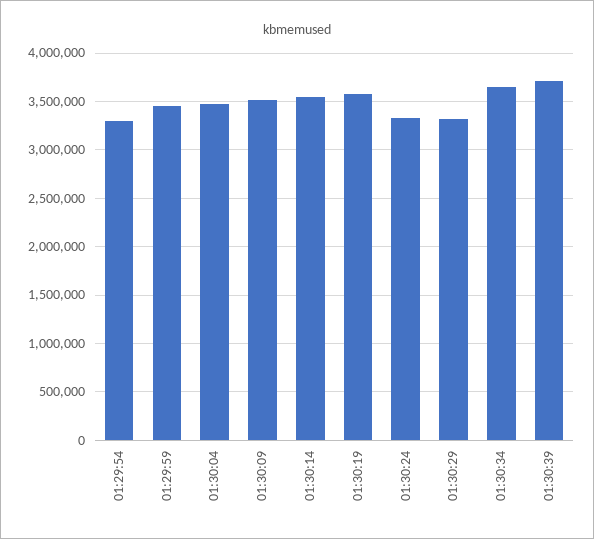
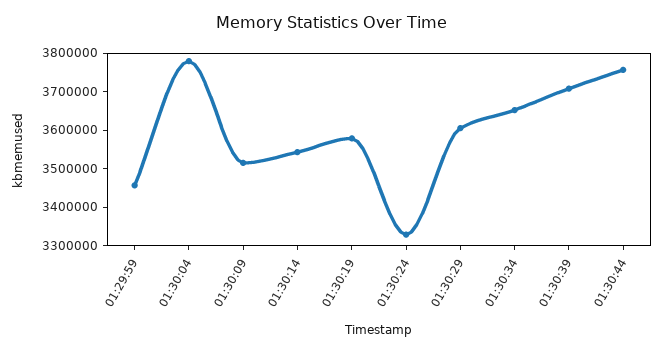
01:29:54: 3300000 -> none
01:30:04: 3500000 -> 3775000
01:30:29: 3300000 -> 3600000
01:30:44: none -> 3750000

